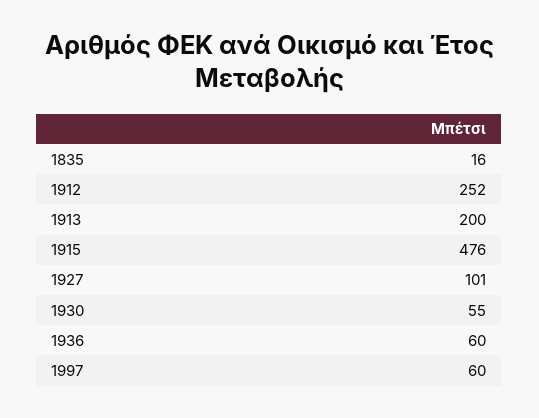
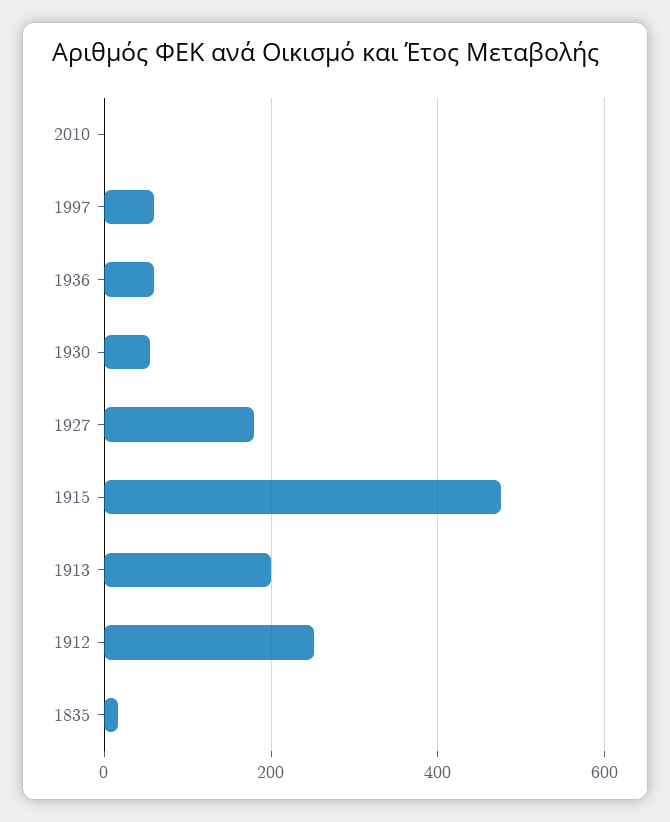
1927: 101 -> 180
2010: none -> 0

